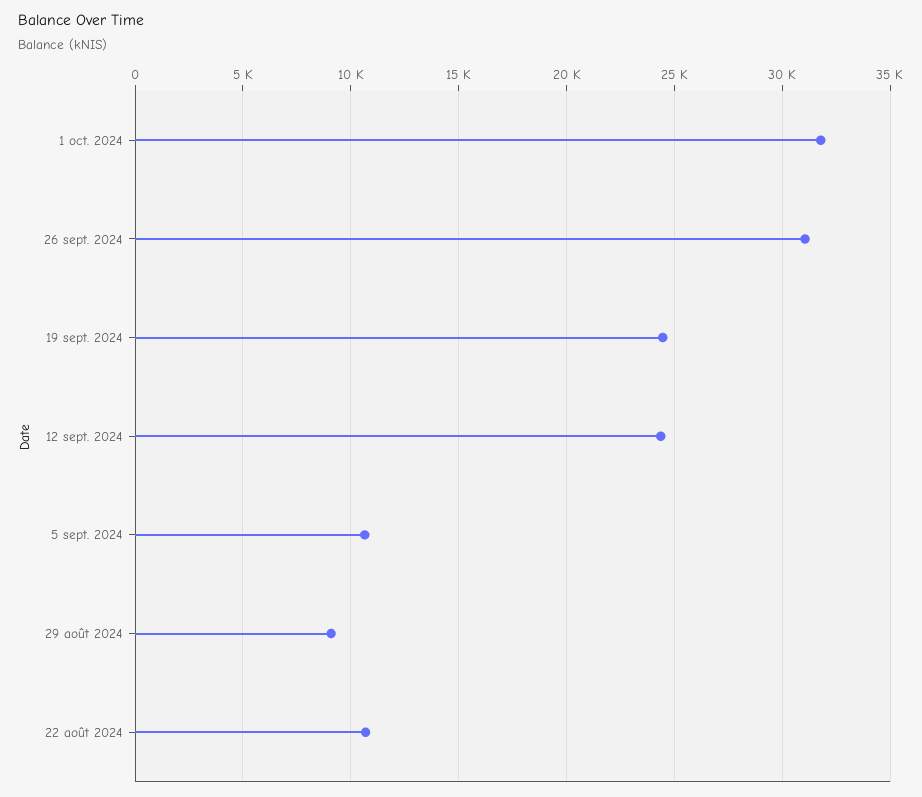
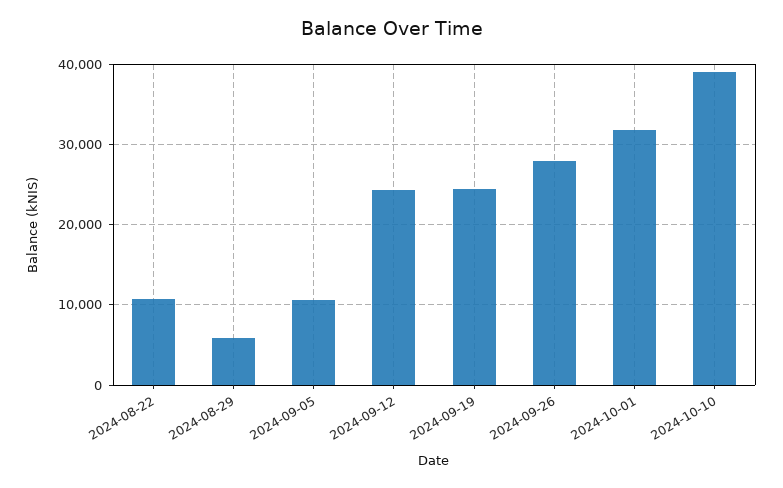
26 sept. 2024: 31000 -> 28000
29 août 2024: 9000 -> 6000
2024-10-10: none -> 39000

